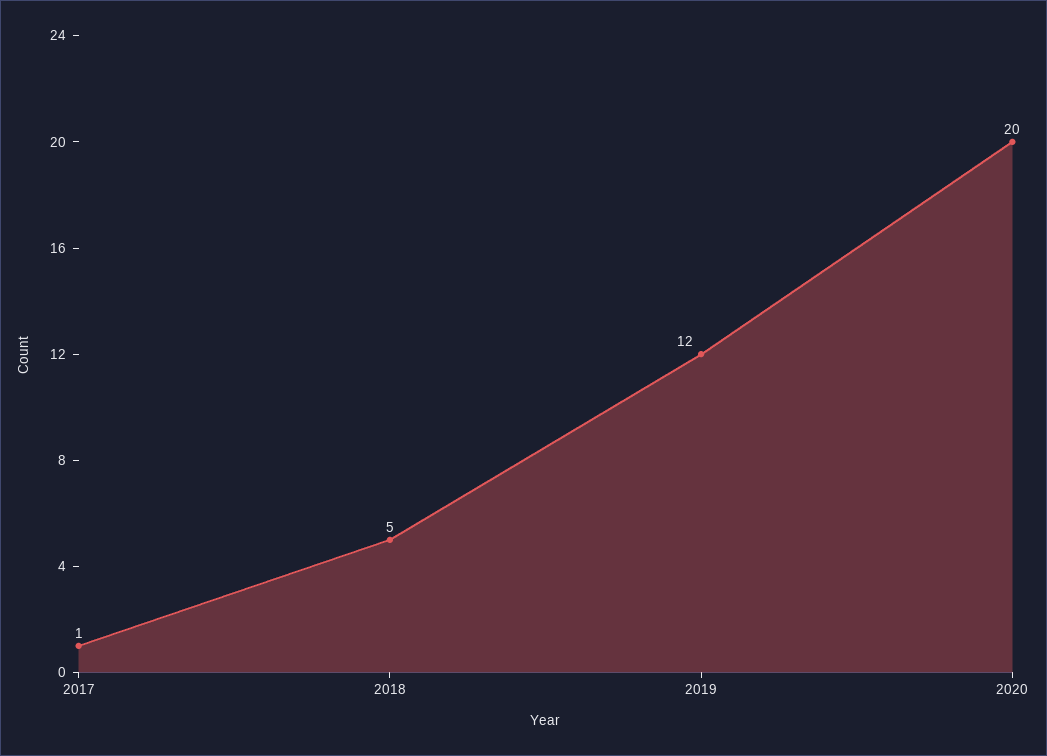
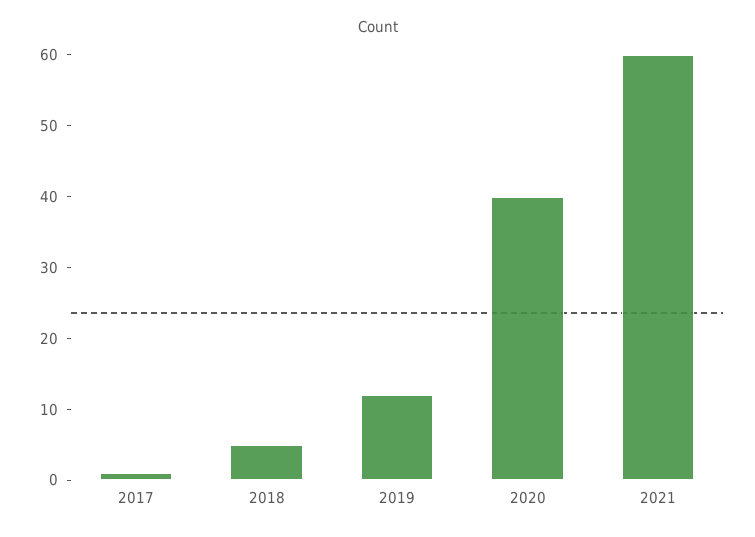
2020: 20 -> 40
2021: none -> 60

